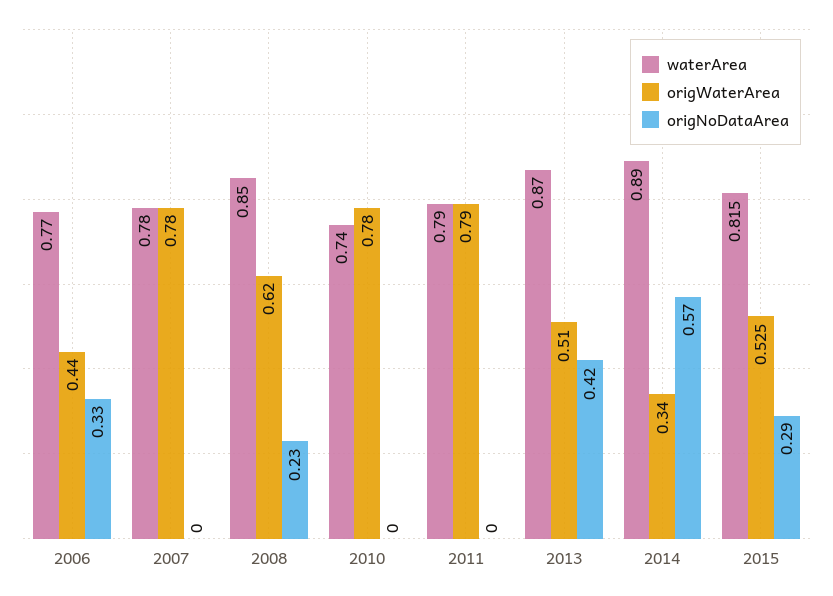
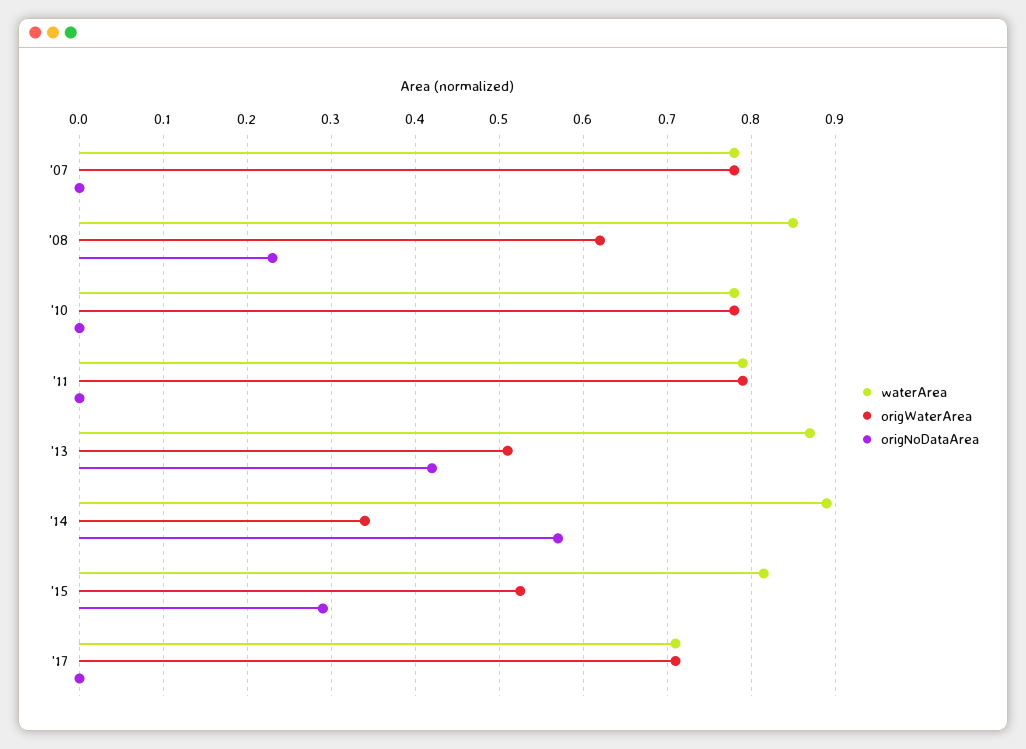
waterArea, 2006: 0.77 -> none
origWaterArea, 2006: 0.44 -> none
origNoDataArea, 2006: 0.33 -> none
waterArea, 2010: 0.74 -> 0.78
waterArea, '17: none -> 0.71
origWaterArea, '17: none -> 0.71
origNoDataArea, '17: none -> 0

